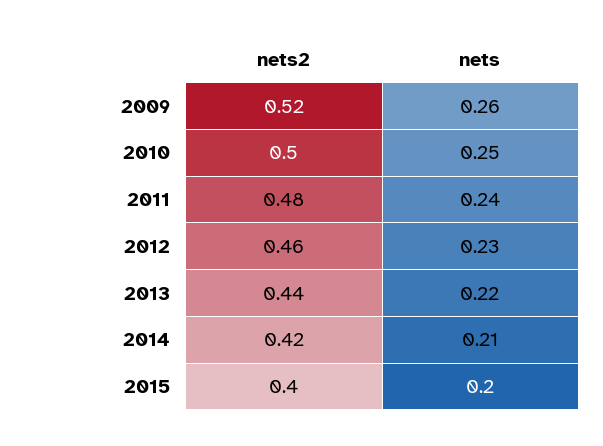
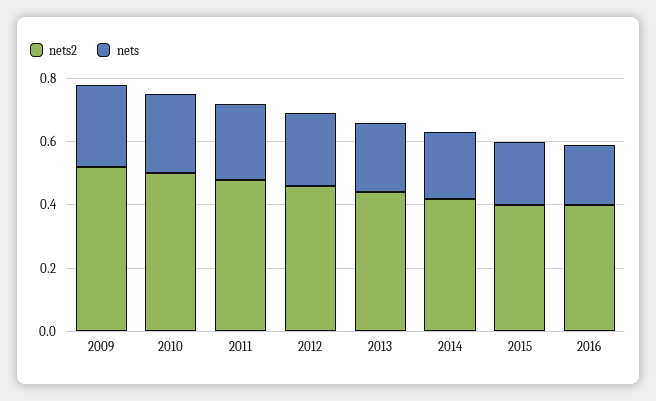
nets2, 2016: none -> 0.4
nets, 2016: none -> 0.2

